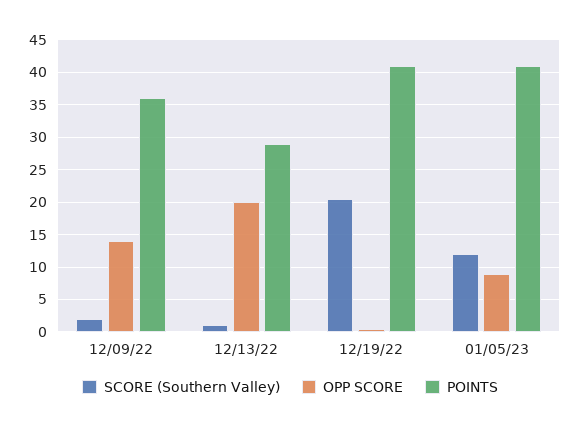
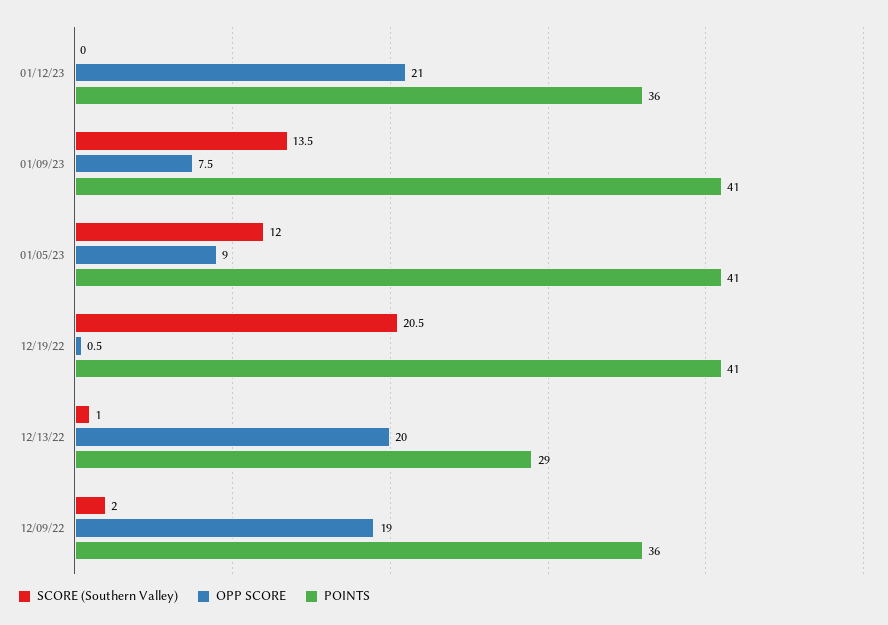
OPP SCORE, 12/09/22: 14 -> 19
SCORE (Southern Valley), 01/12/23: none -> 0
OPP SCORE, 01/12/23: none -> 21
POINTS, 01/12/23: none -> 36
SCORE (Southern Valley), 01/09/23: none -> 13.5
OPP SCORE, 01/09/23: none -> 7.5
POINTS, 01/09/23: none -> 41

